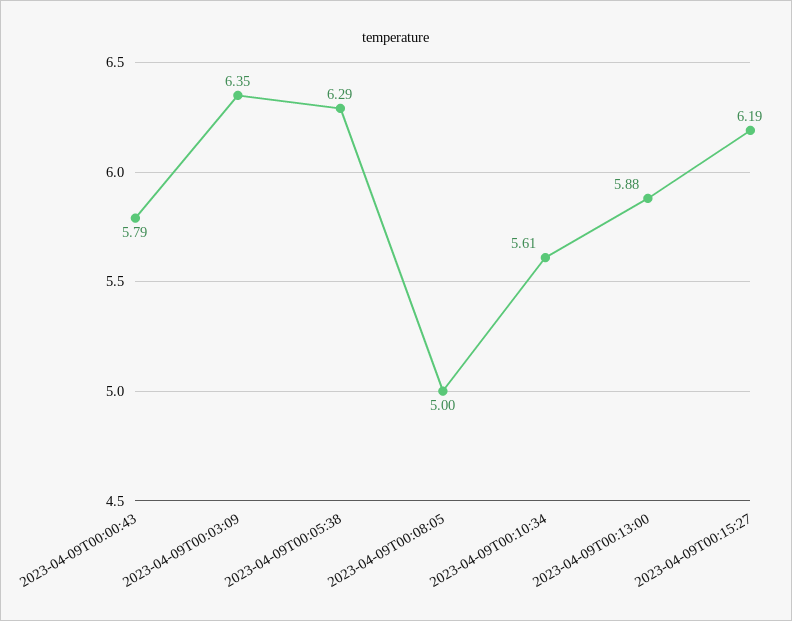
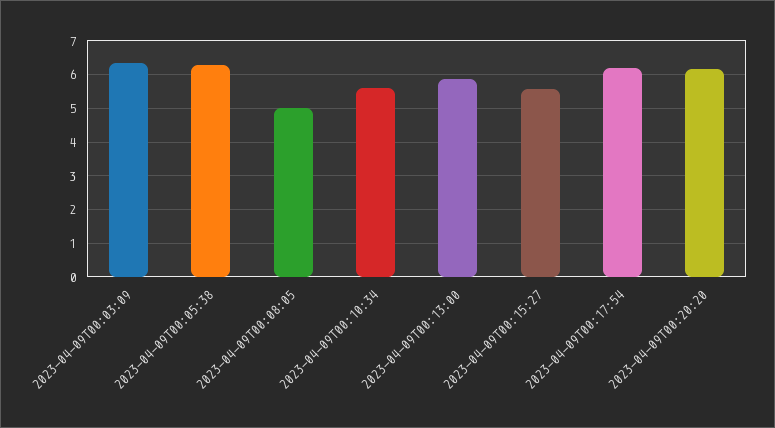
2023-04-09T00:00:43: 5.79 -> none
2023-04-09T00:15:27: 6.19 -> 5.6
2023-04-09T00:17:54: none -> 6.2
2023-04-09T00:20:20: none -> 6.2

